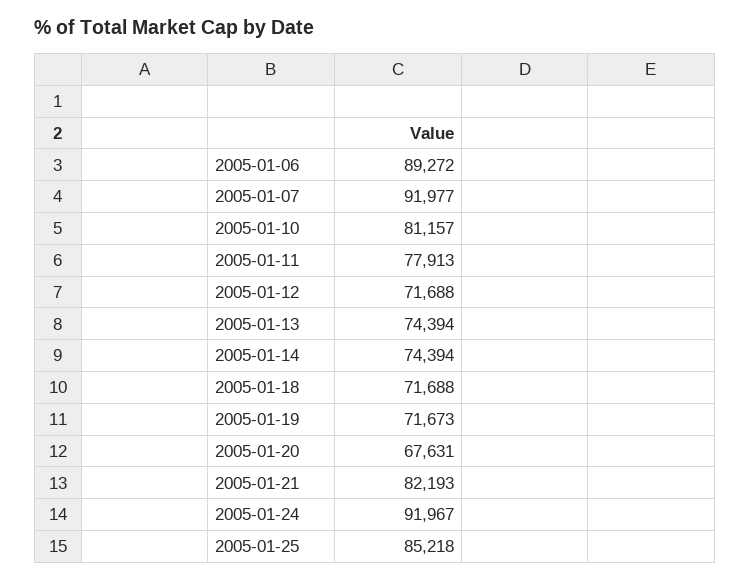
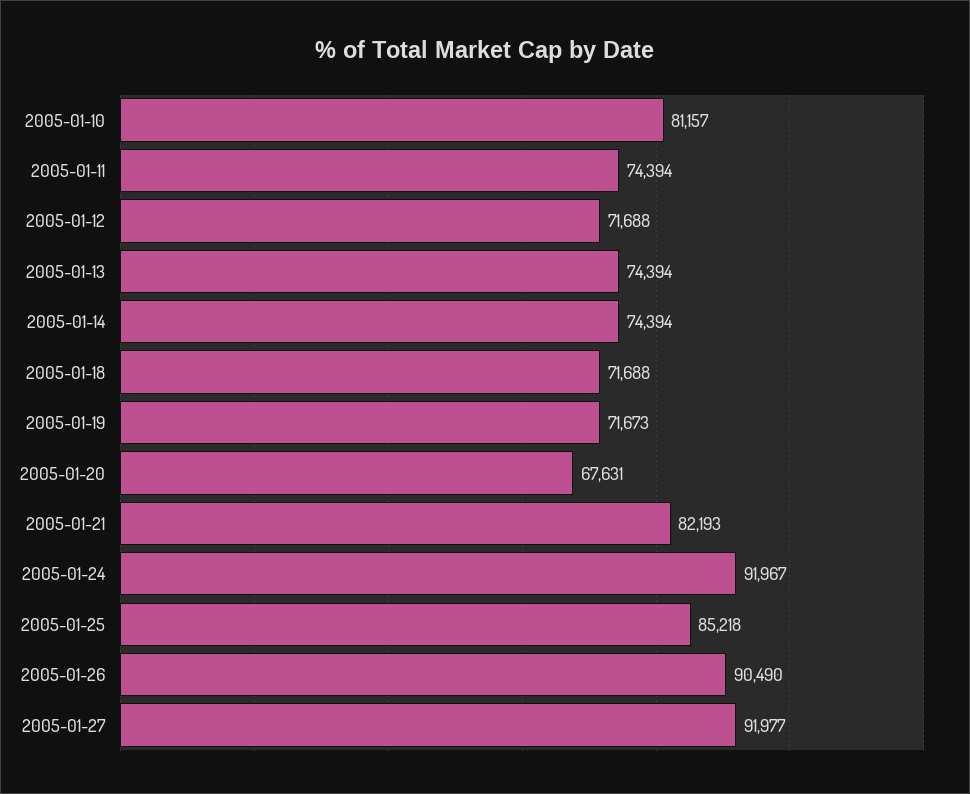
2005-01-06: 89272 -> none
2005-01-07: 91977 -> none
2005-01-11: 77913 -> 74394
2005-01-26: none -> 90490
2005-01-27: none -> 91977

